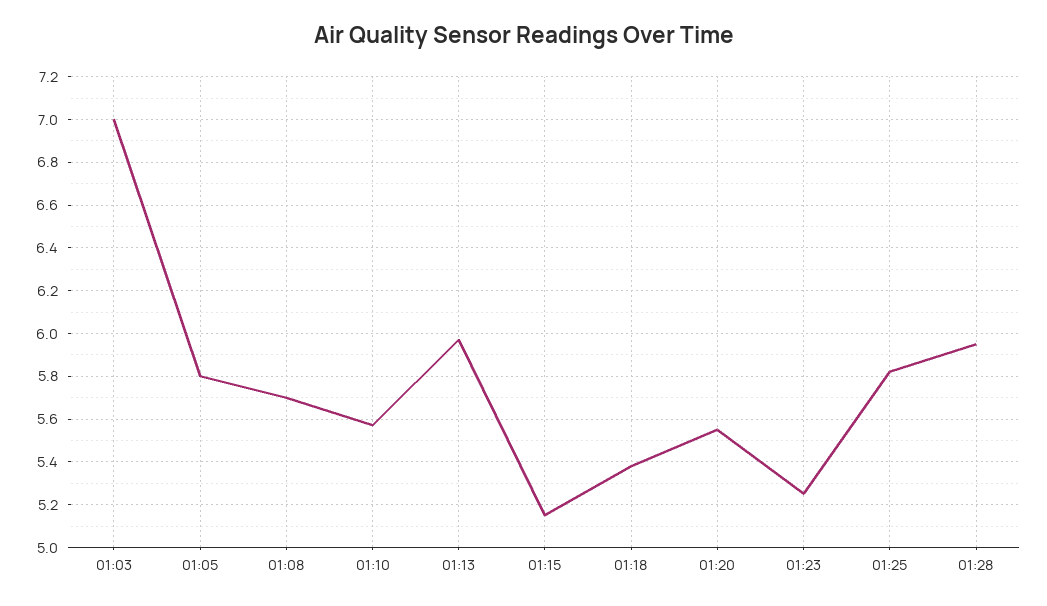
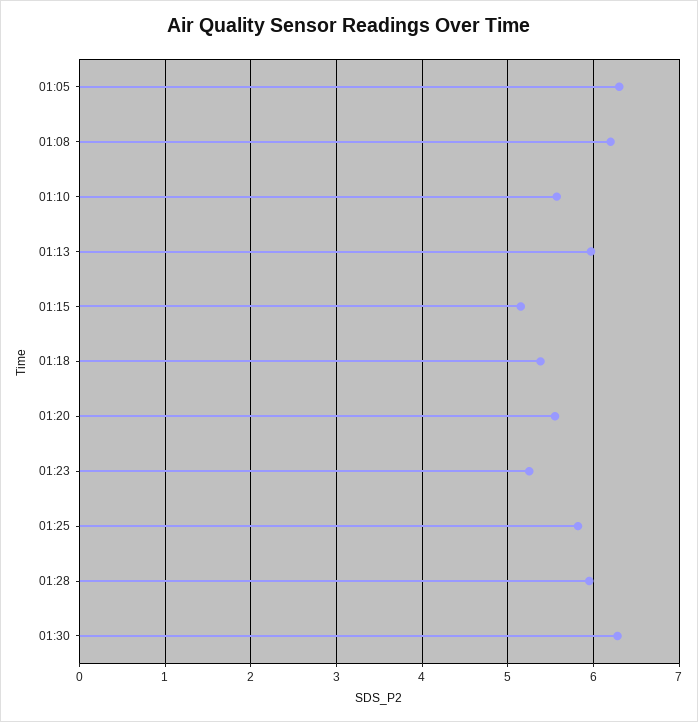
01:03: 7 -> none
01:05: 5.8 -> 6.3
01:08: 5.7 -> 6.2
01:30: none -> 6.3

